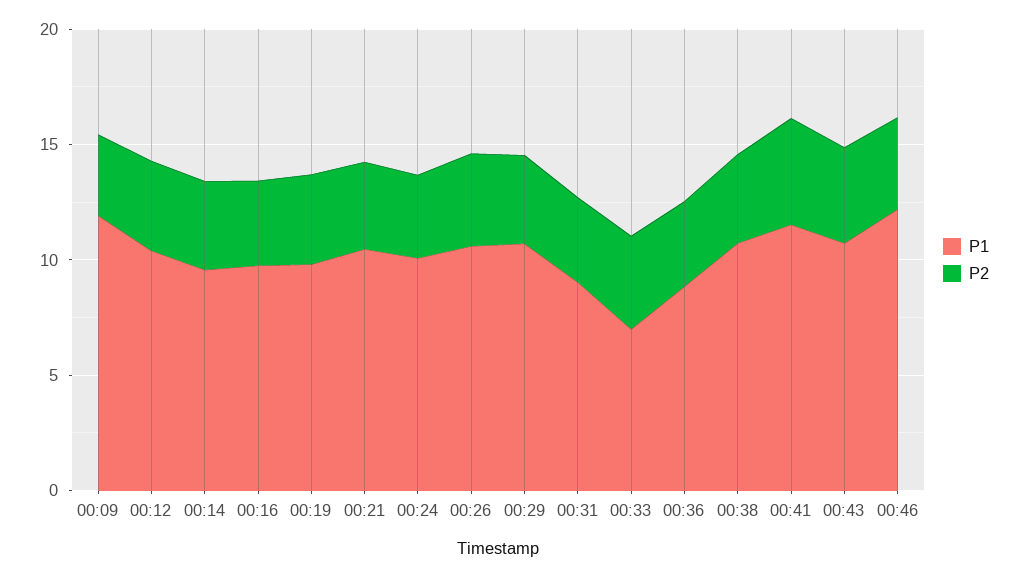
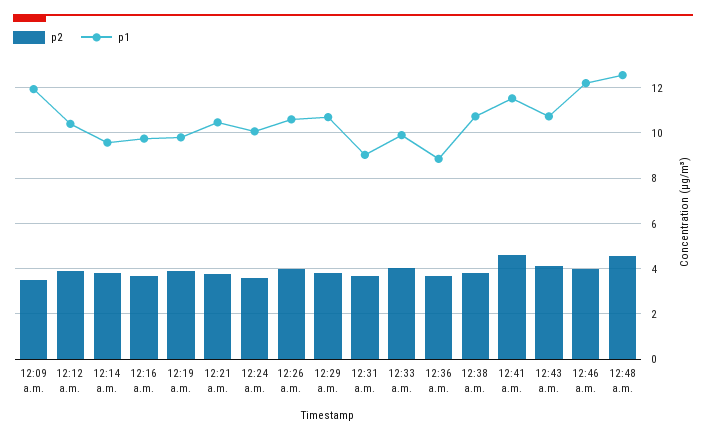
P1, 00:33: 7 -> 10
P2, 12:48 a.m.: none -> 4.5
P1, 12:48 a.m.: none -> 12.5

